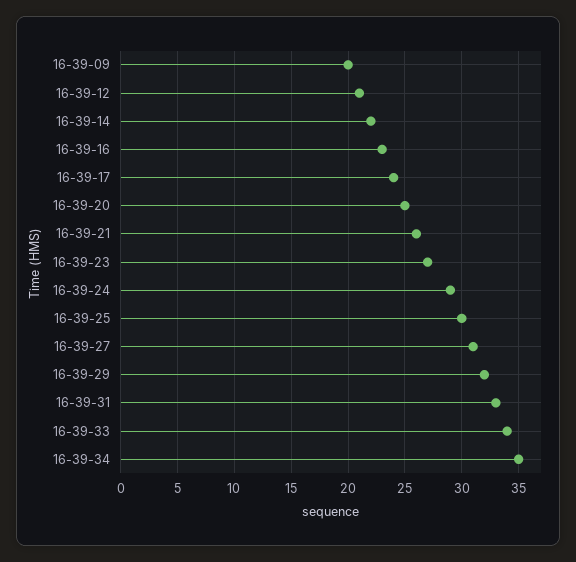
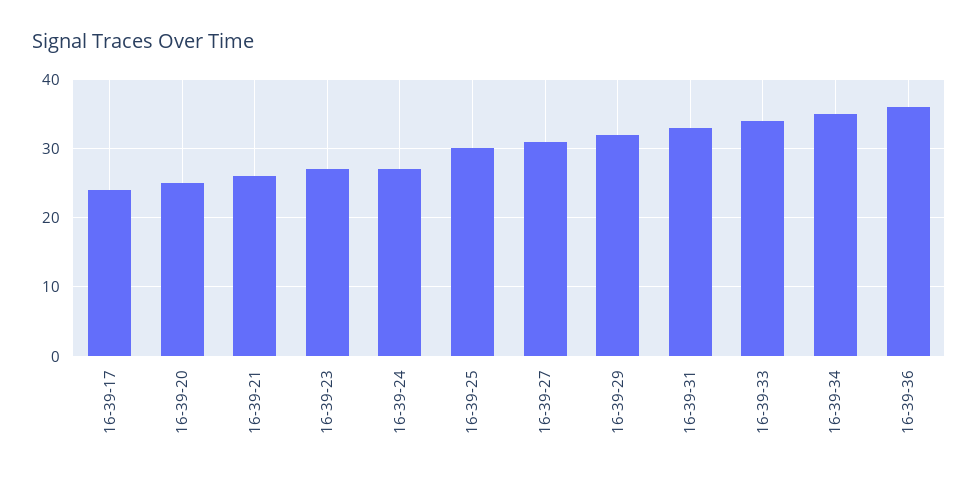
16-39-09: 20 -> none
16-39-12: 21 -> none
16-39-14: 22 -> none
16-39-16: 23 -> none
16-39-24: 29 -> 27
16-39-36: none -> 36

